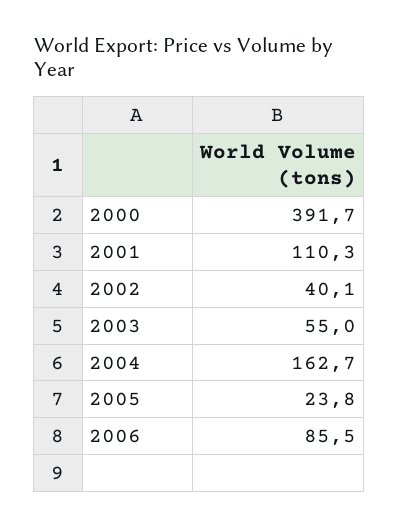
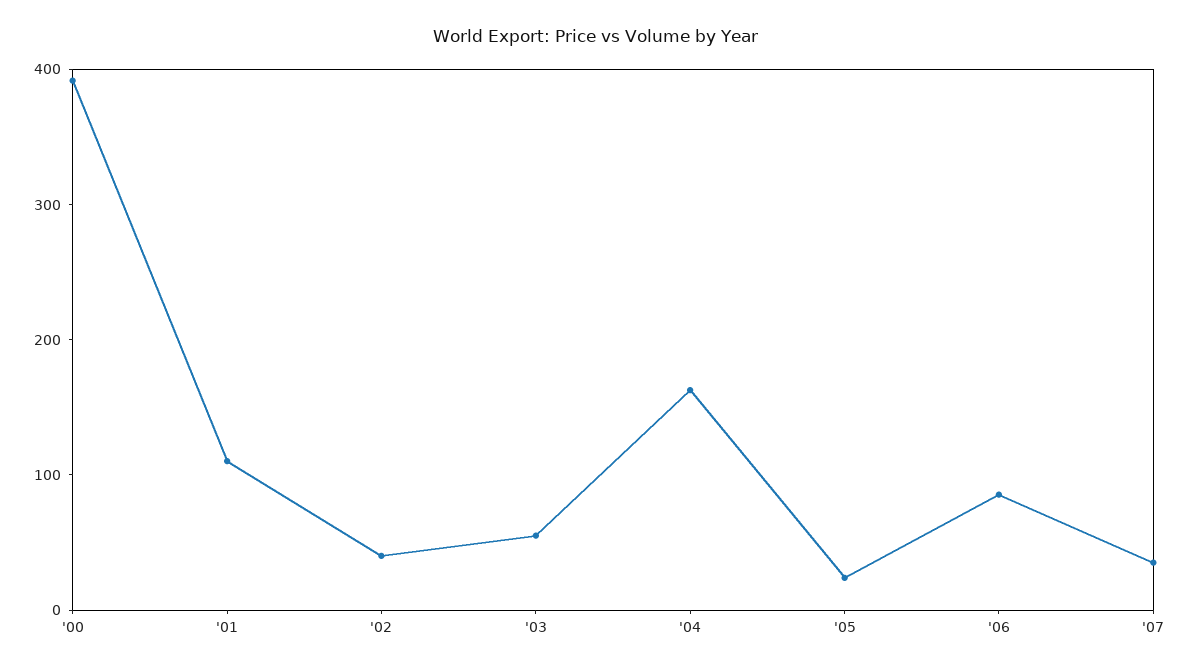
'07: none -> 40

